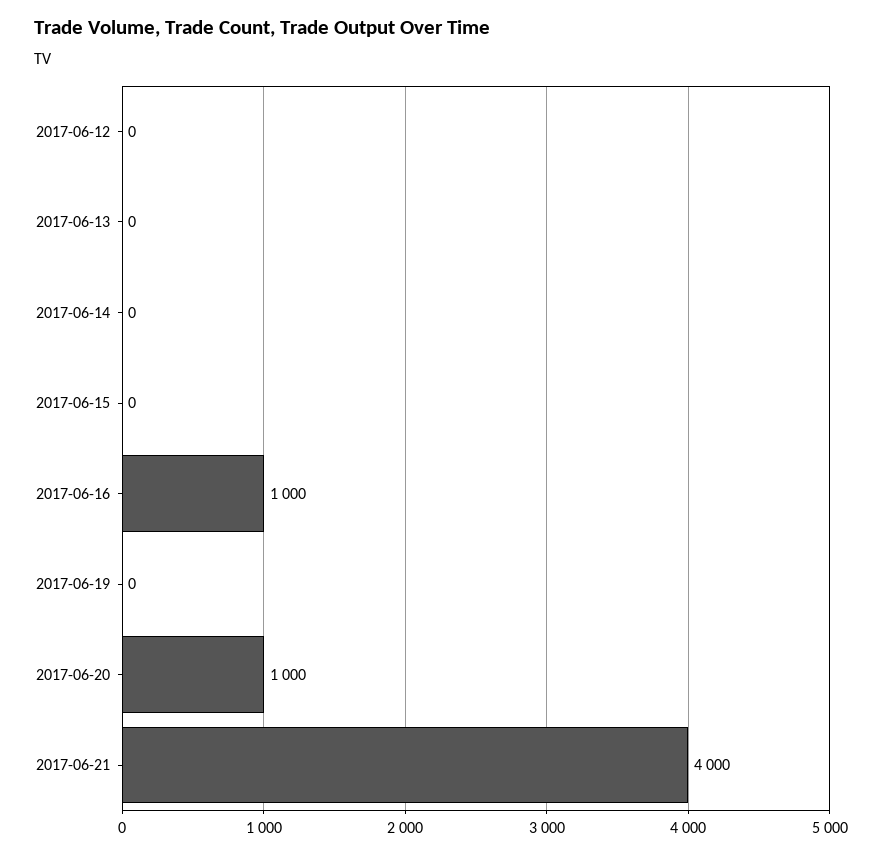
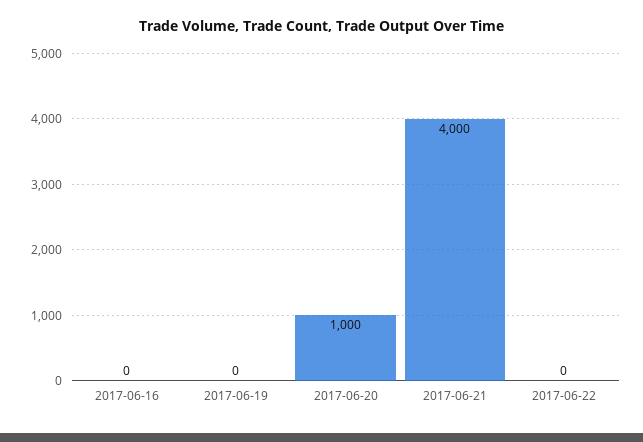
2017-06-12: 0 -> none
2017-06-13: 0 -> none
2017-06-14: 0 -> none
2017-06-15: 0 -> none
2017-06-16: 1000 -> 0
2017-06-22: none -> 0

